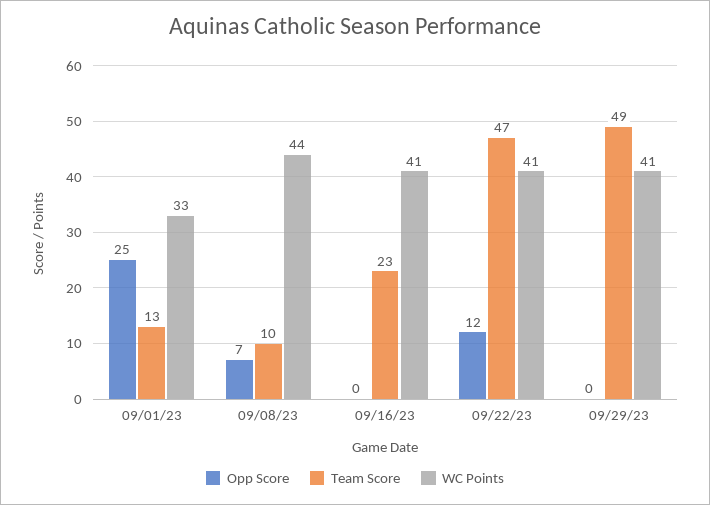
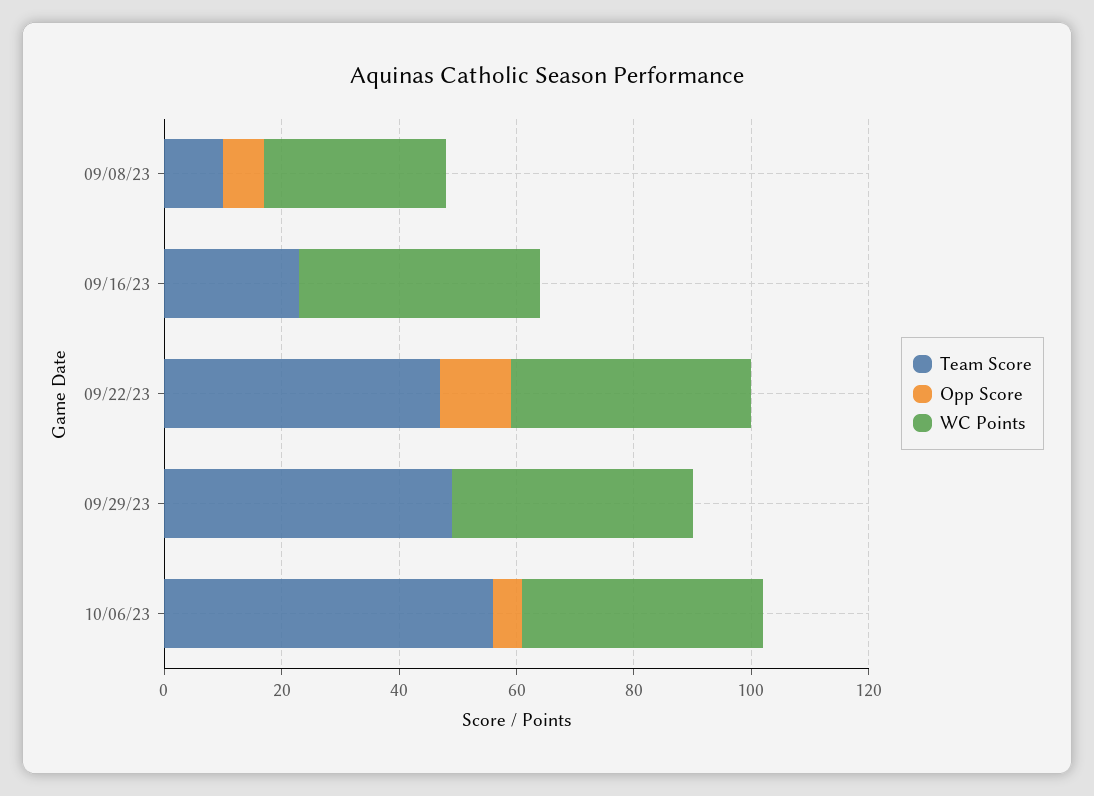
Opp Score, 09/01/23: 25 -> none
Team Score, 09/01/23: 13 -> none
WC Points, 09/01/23: 33 -> none
WC Points, 09/08/23: 44 -> 30
Team Score, 10/06/23: none -> 55
Opp Score, 10/06/23: none -> 5
WC Points, 10/06/23: none -> 40

